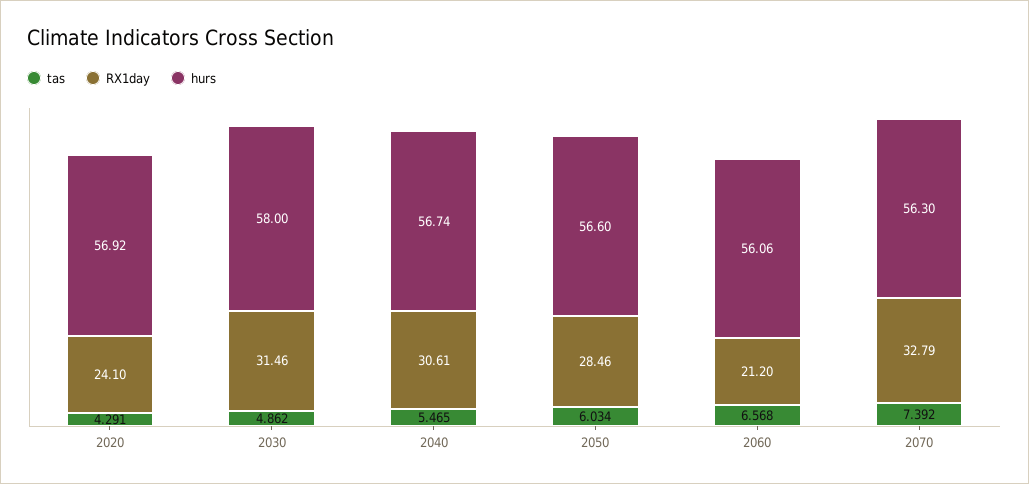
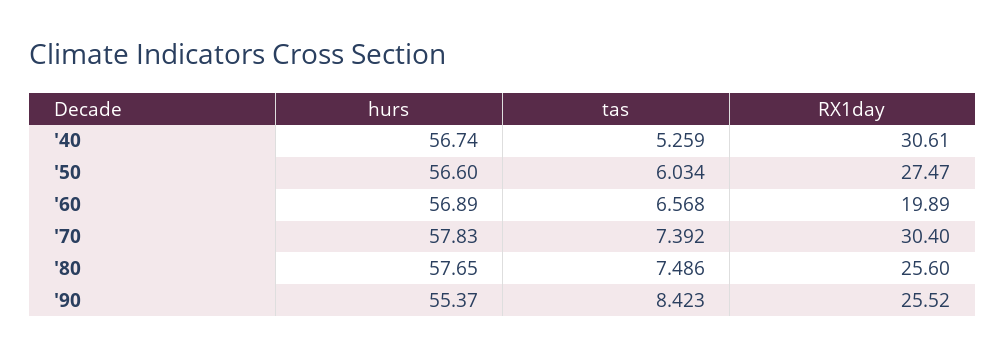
tas, 2020: 4.291 -> none
RX1day, 2020: 24.1 -> none
hurs, 2020: 56.92 -> none
tas, 2030: 4.862 -> none
RX1day, 2030: 31.46 -> none
hurs, 2030: 58 -> none
tas, 2040: 5.465 -> 5.259
RX1day, 2050: 28.46 -> 27.47
RX1day, 2060: 21.2 -> 19.89
hurs, 2060: 56.06 -> 56.89
RX1day, 2070: 32.79 -> 30.4
hurs, 2070: 56.3 -> 57.83
hurs, '80: none -> 57.65
tas, '80: none -> 7.486
RX1day, '80: none -> 25.6
hurs, '90: none -> 55.37
tas, '90: none -> 8.423
RX1day, '90: none -> 25.52

